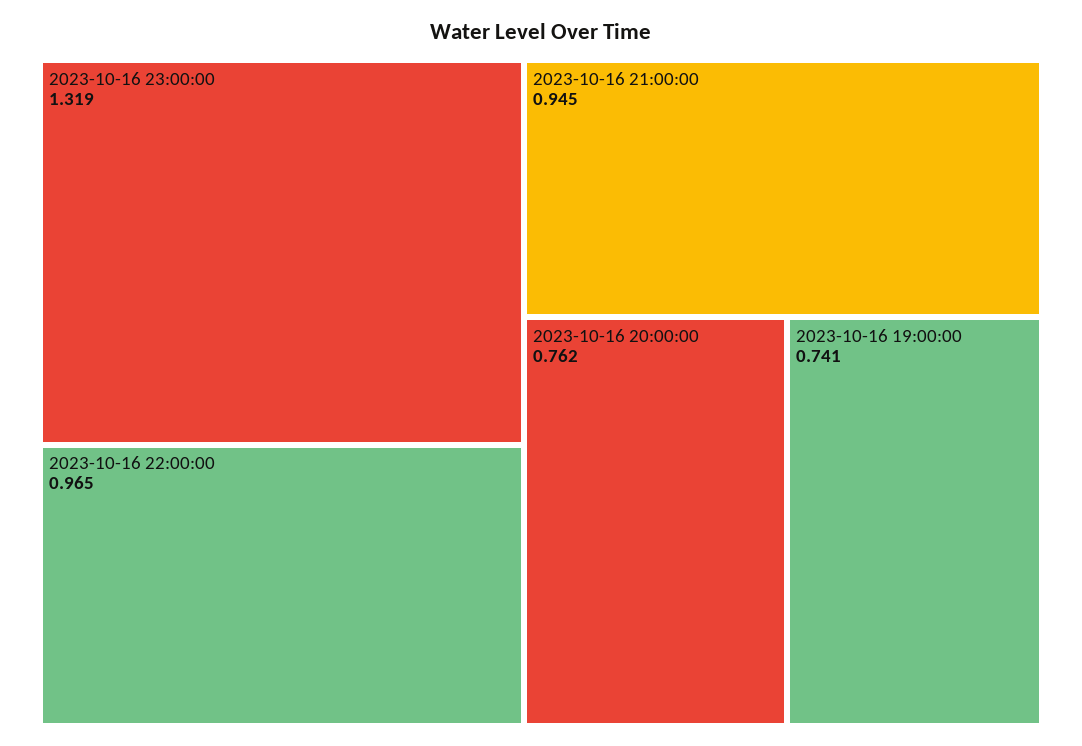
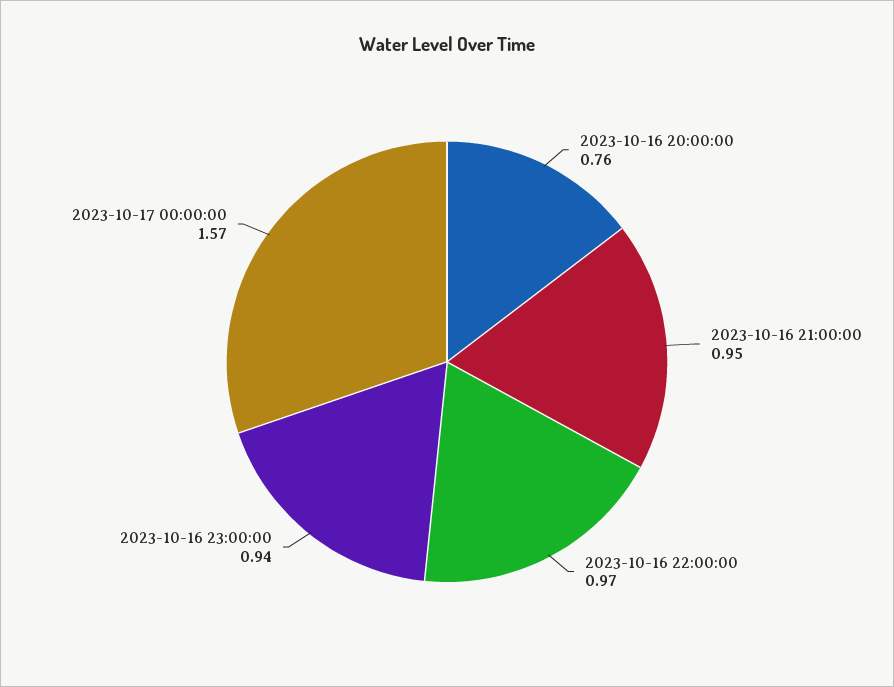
2023-10-16 23:00:00: 1.319 -> 0.94
2023-10-16 19:00:00: 0.741 -> none
2023-10-17 00:00:00: none -> 1.57

